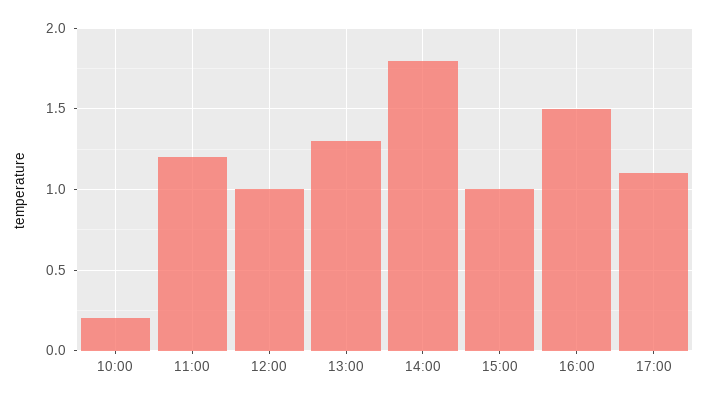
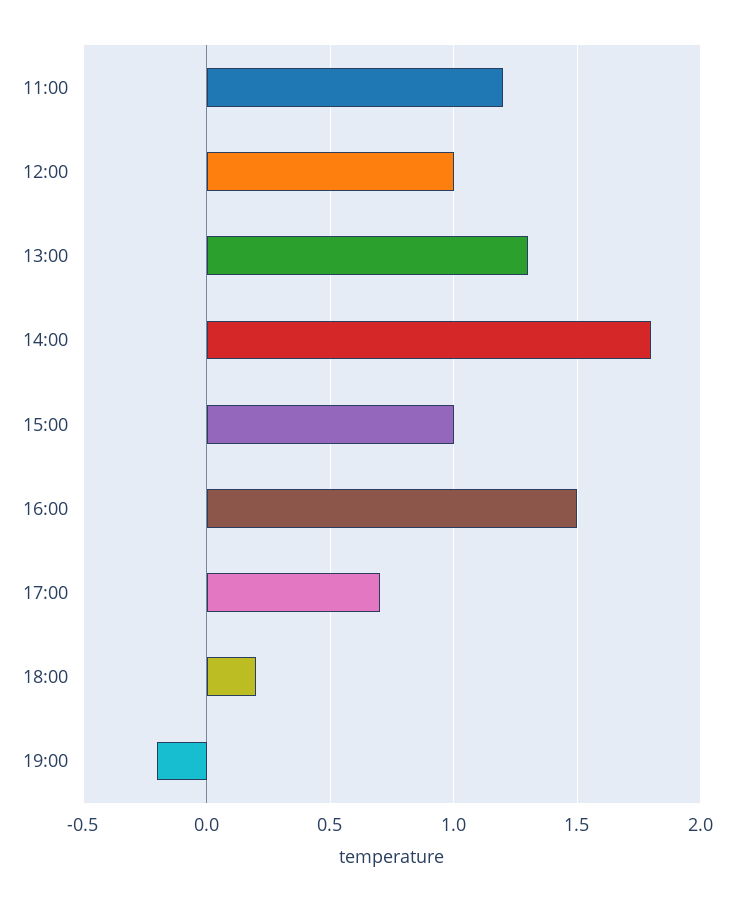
10:00: 0.2 -> none
17:00: 1.1 -> 0.7
18:00: none -> 0.2
19:00: none -> -0.2

